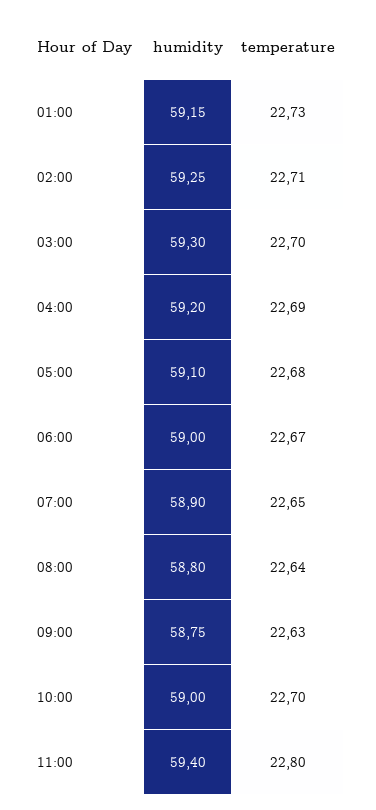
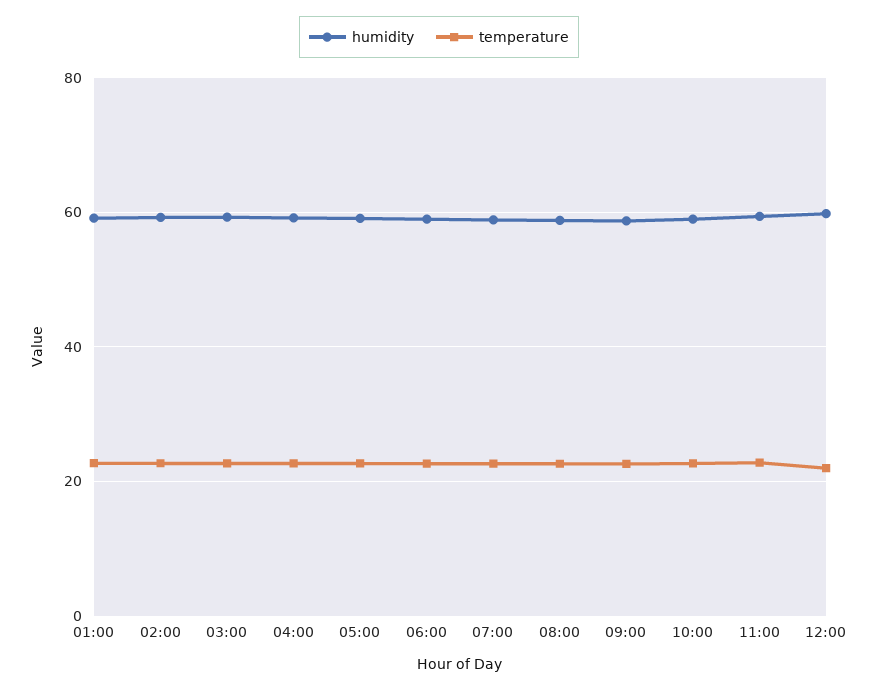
humidity, 12:00: none -> 60
temperature, 12:00: none -> 22

